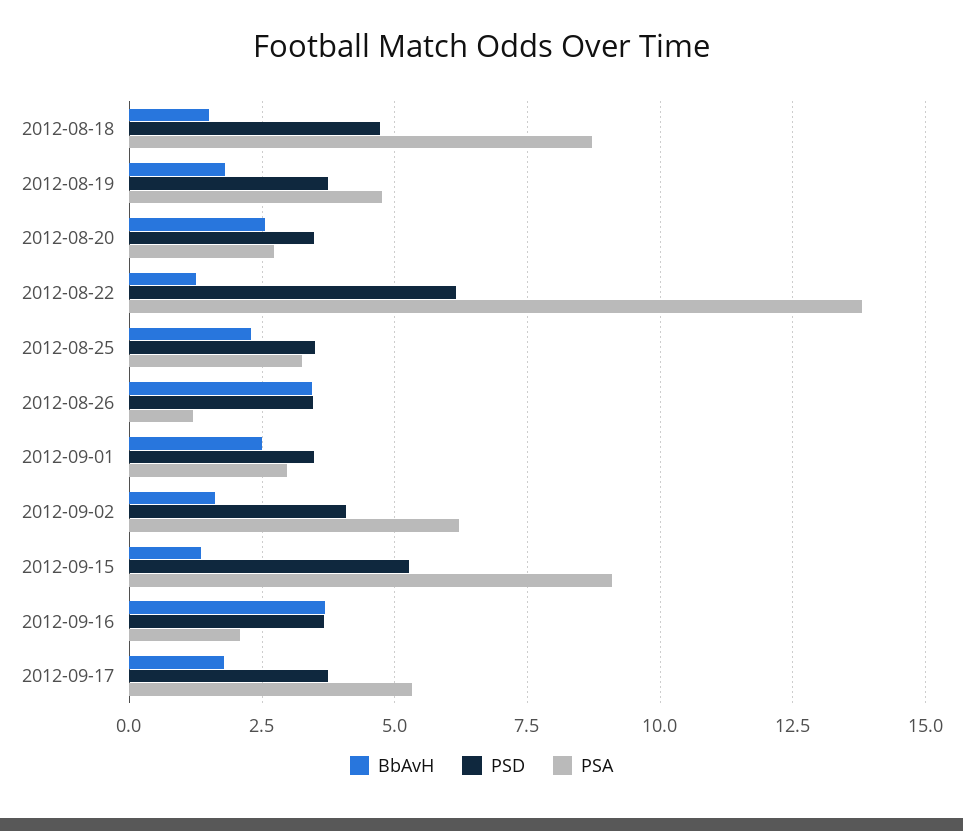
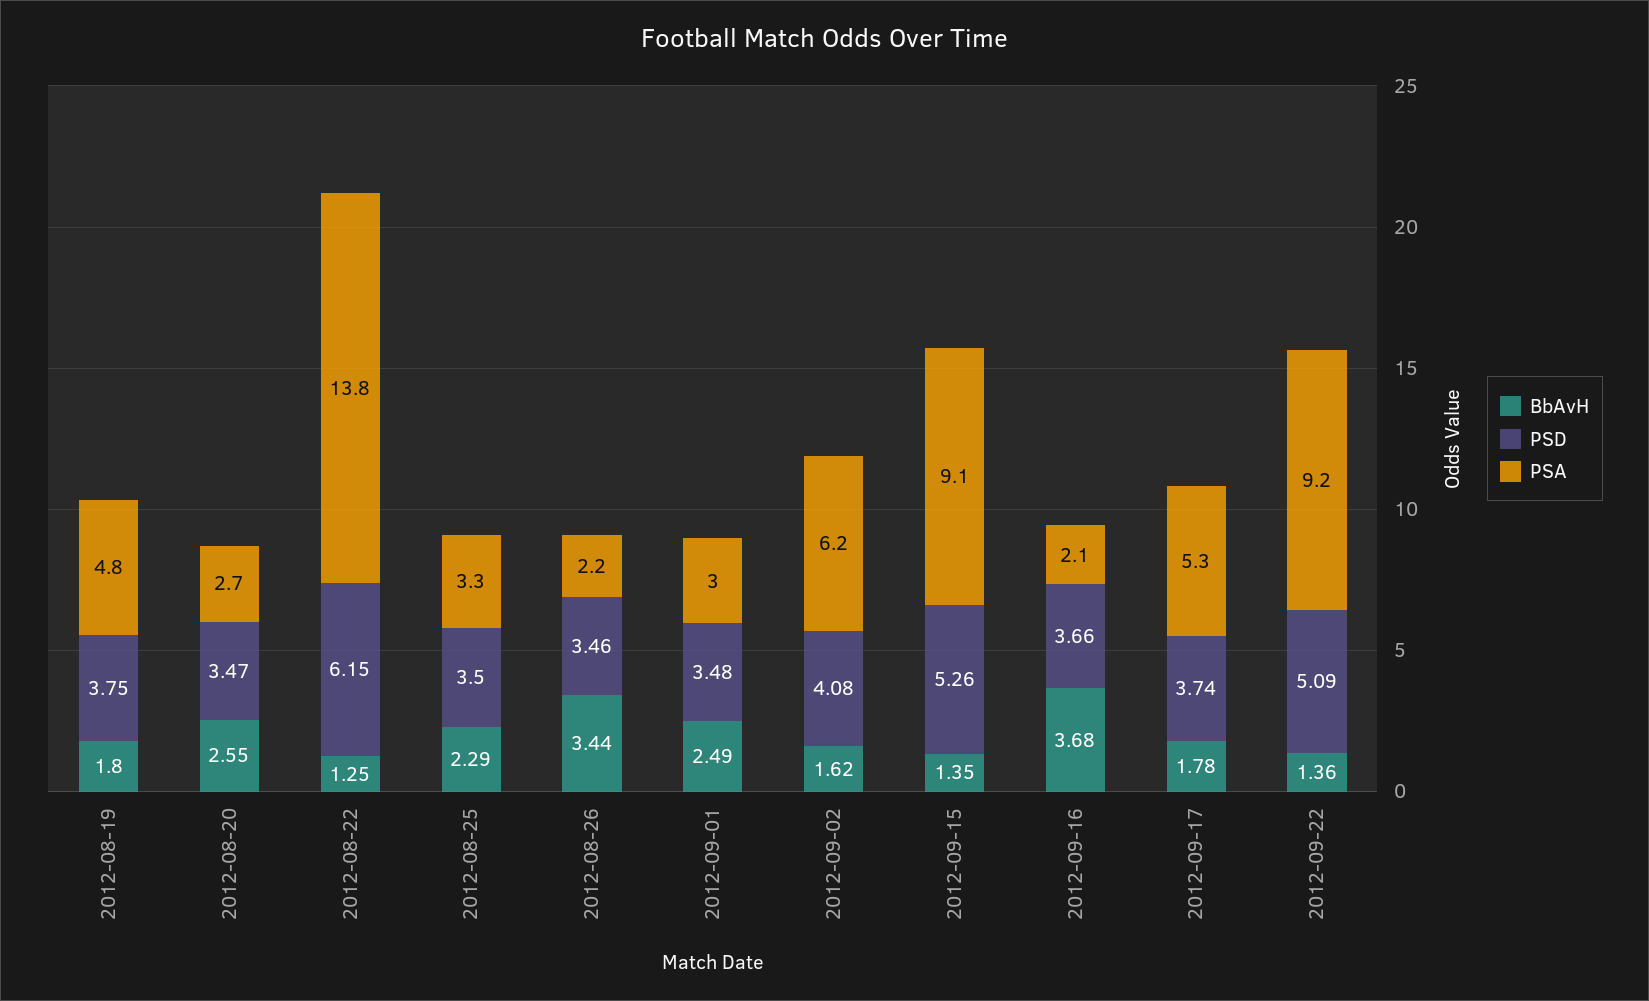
BbAvH, 2012-08-18: 1.5 -> none
PSD, 2012-08-18: 4.75 -> none
PSA, 2012-08-18: 8.75 -> none
PSA, 2012-08-26: 1.25 -> 2.2
BbAvH, 2012-09-22: none -> 1.36
PSD, 2012-09-22: none -> 5.09
PSA, 2012-09-22: none -> 9.2

